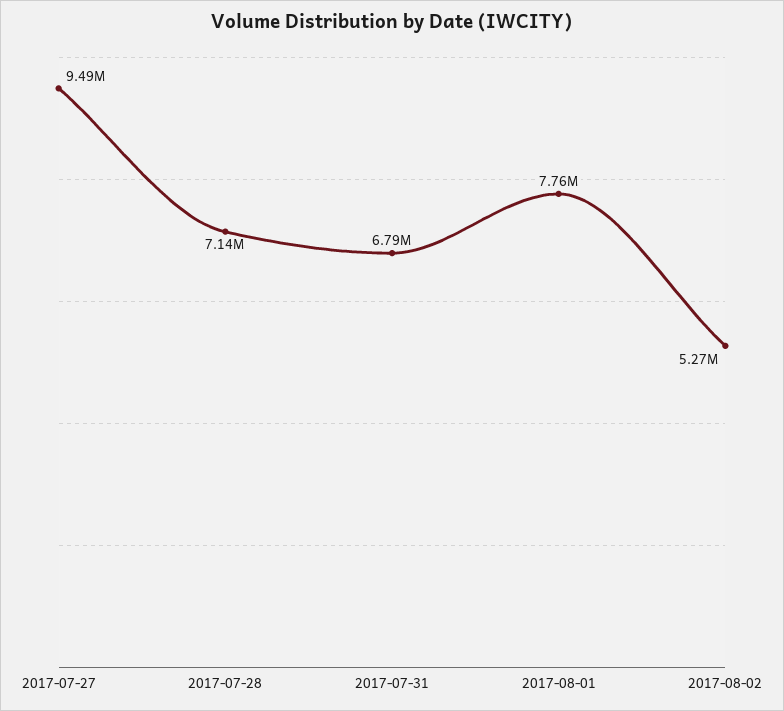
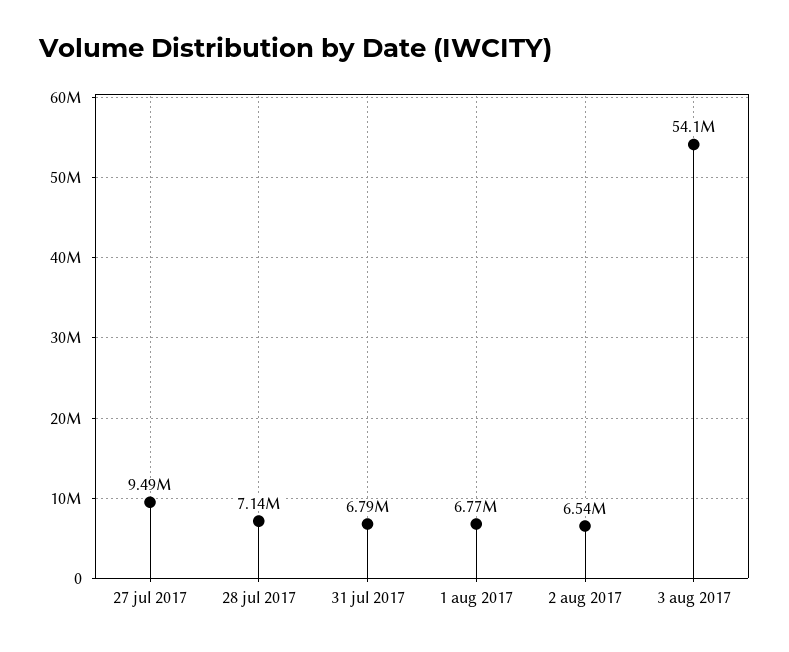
2017-08-01: 7760000 -> 6770000
2017-08-02: 5270000 -> 6540000
3 aug 2017: none -> 54100000

